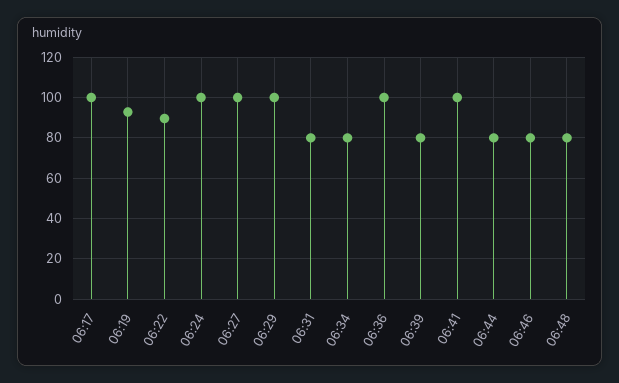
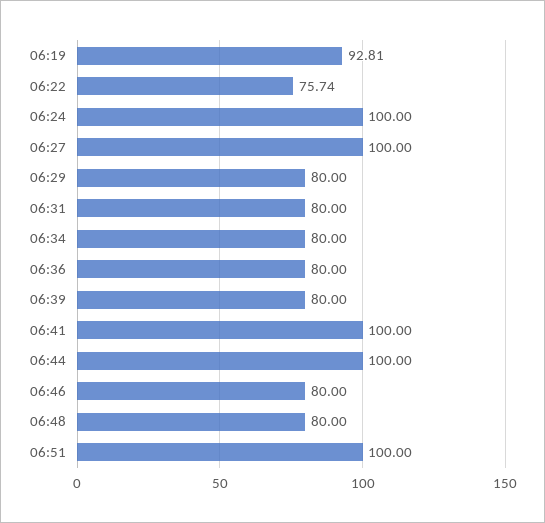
06:17: 100 -> none
06:22: 90 -> 75.74
06:29: 100 -> 80
06:36: 100 -> 80
06:44: 80 -> 100
06:51: none -> 100

